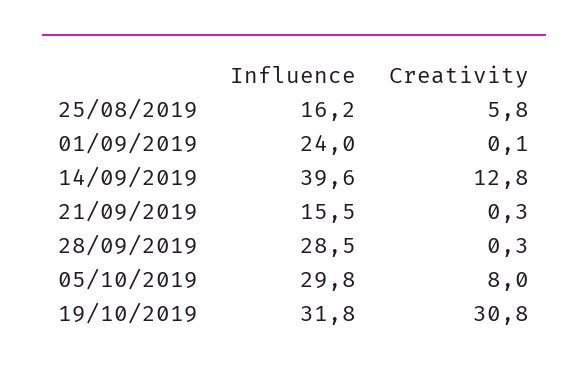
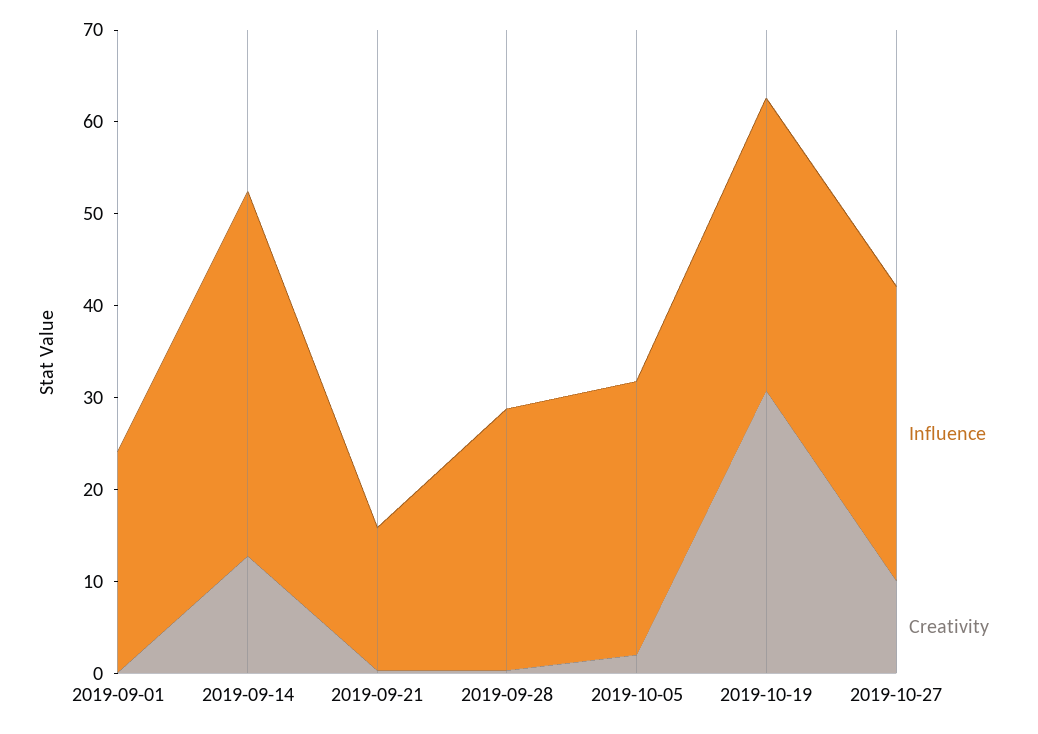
Influence, 25/08/2019: 16.2 -> none
Creativity, 25/08/2019: 5.8 -> none
Creativity, 05/10/2019: 8 -> 2
Influence, 2019-10-27: none -> 32
Creativity, 2019-10-27: none -> 10

